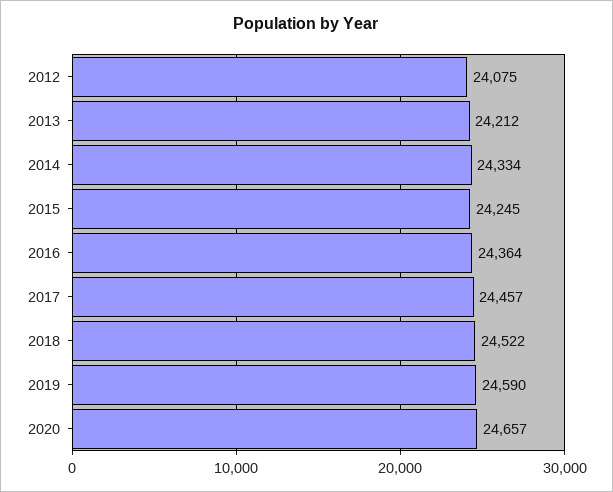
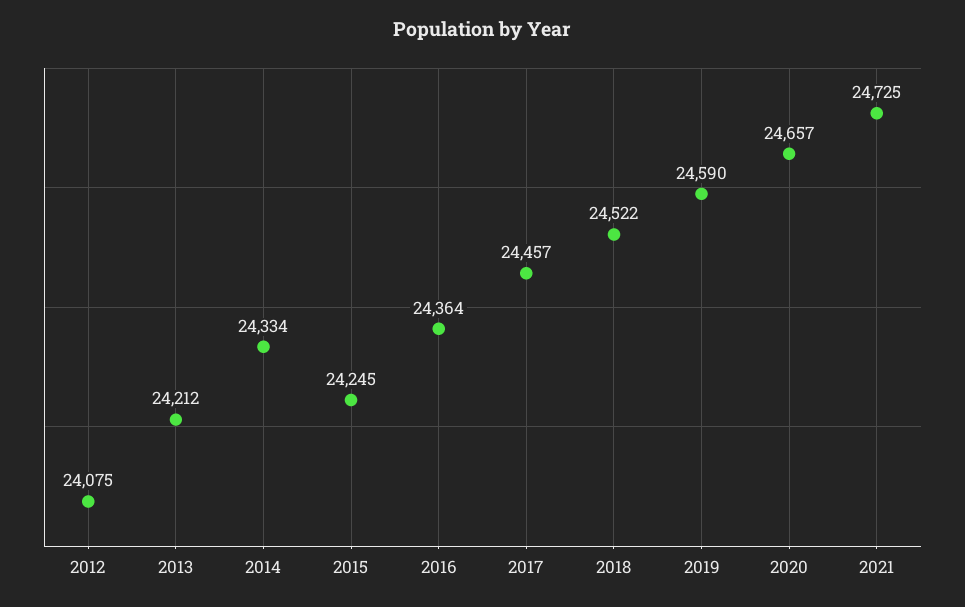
2021: none -> 24725

